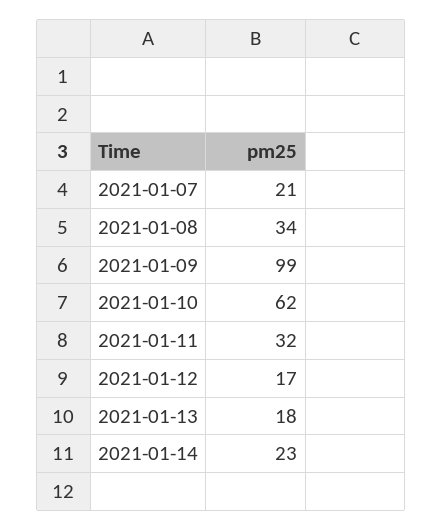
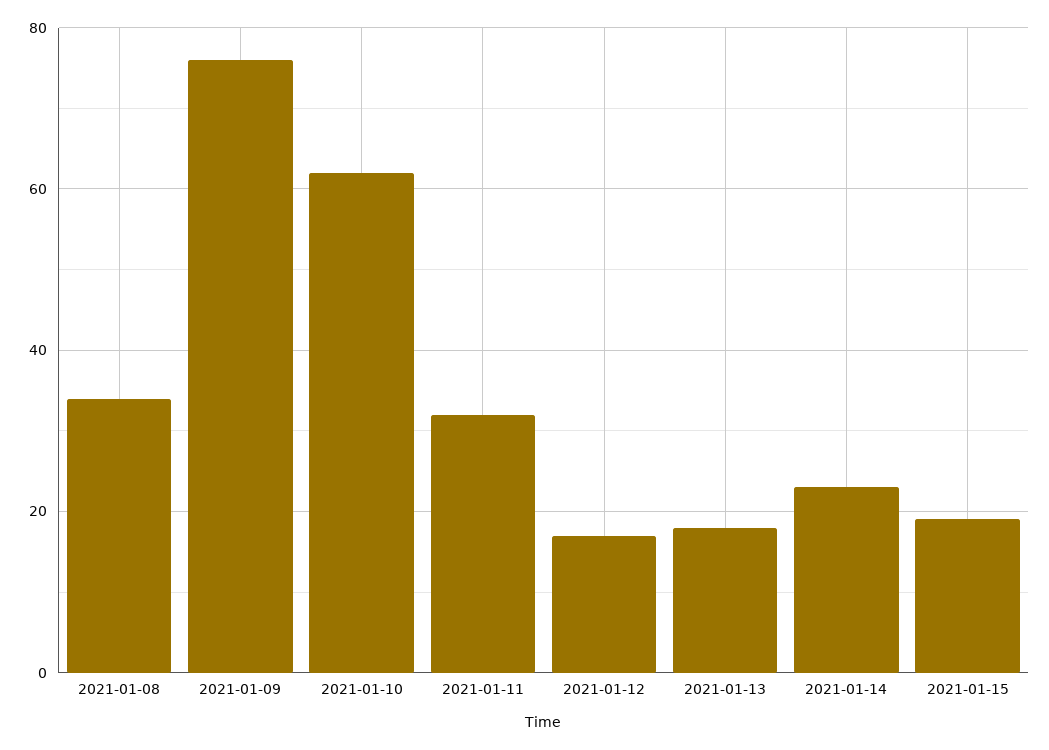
2021-01-07: 21 -> none
2021-01-09: 99 -> 75
2021-01-15: none -> 20

